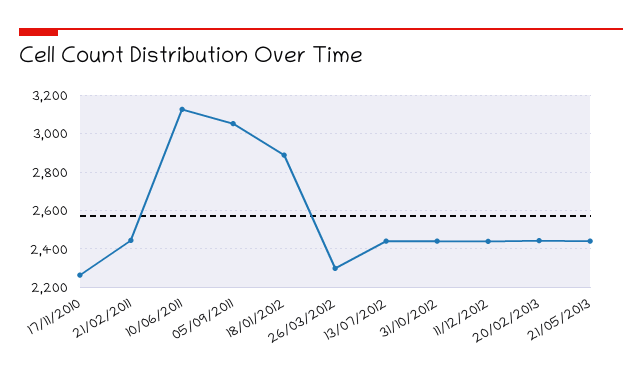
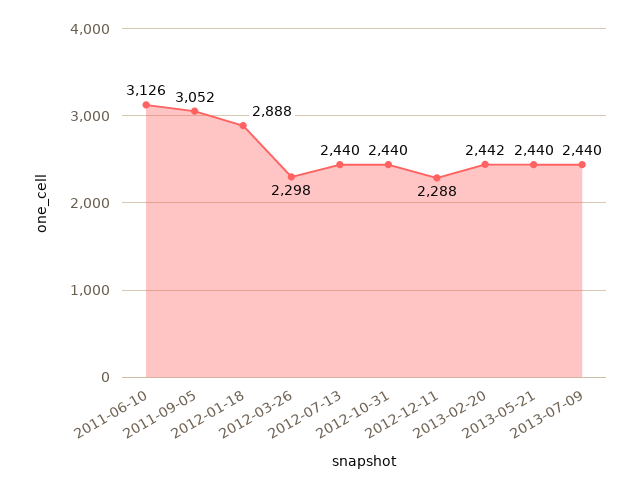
17/11/2010: 2250 -> none
21/02/2011: 2450 -> none
11/12/2012: 2450 -> 2288
2013-07-09: none -> 2440

